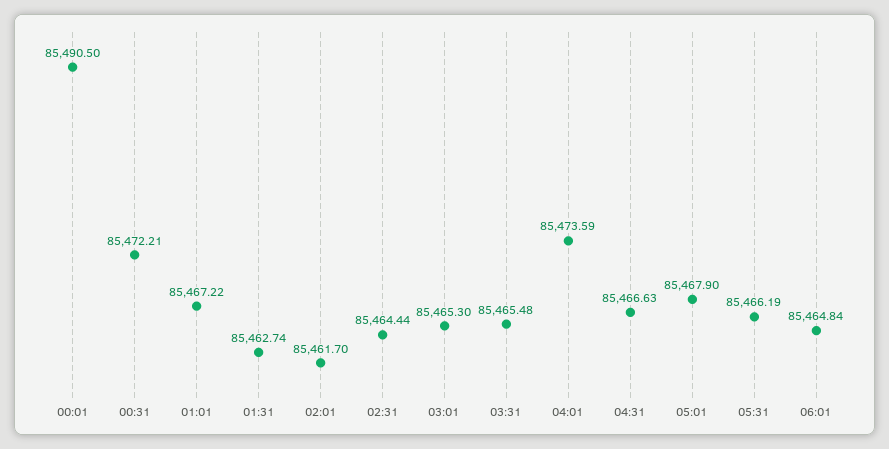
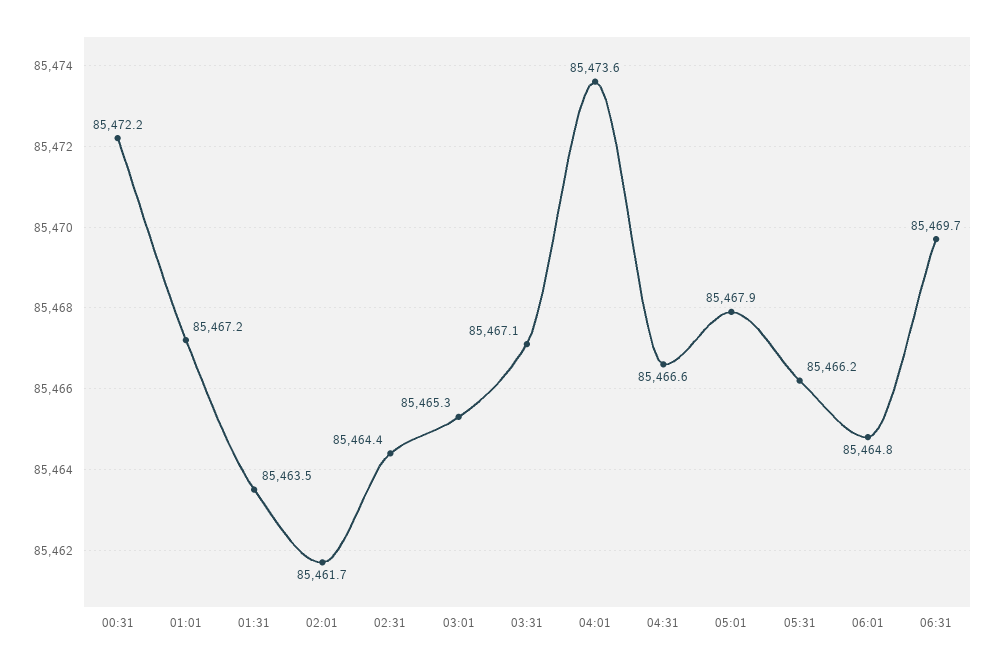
00:01: 85490.5 -> none
01:31: 85462.74 -> 85463.5
03:31: 85465.48 -> 85467.1
06:31: none -> 85469.7

